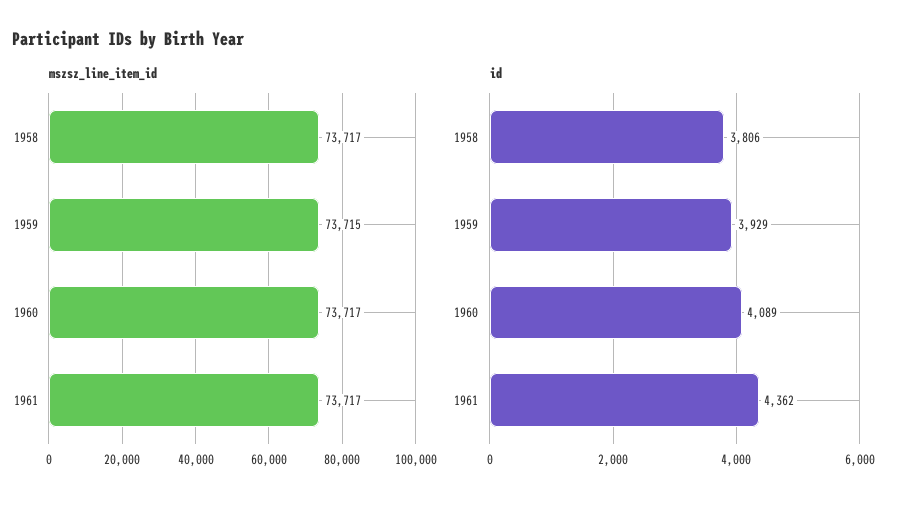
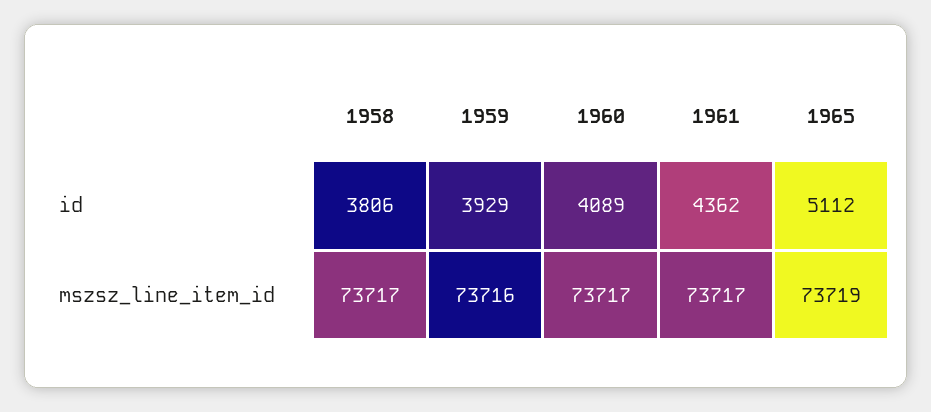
mszsz_line_item_id, 1959: 73715 -> 73716
id, 1965: none -> 5112
mszsz_line_item_id, 1965: none -> 73719

